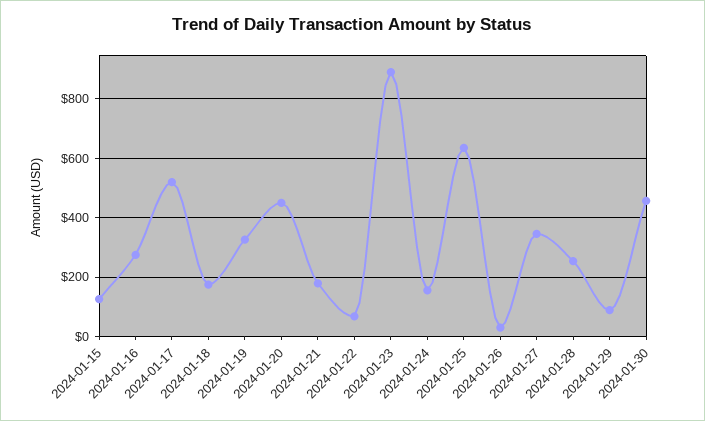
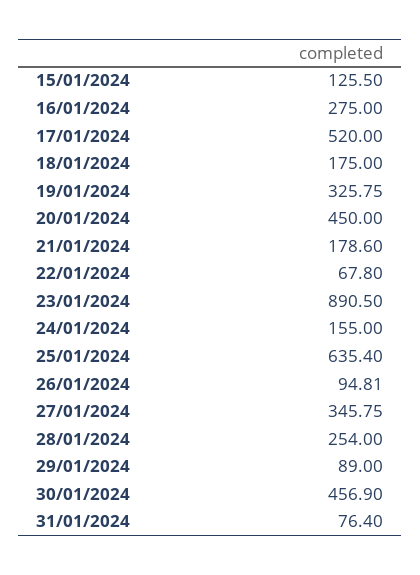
2024-01-26: 25 -> 94.81
31/01/2024: none -> 76.4

